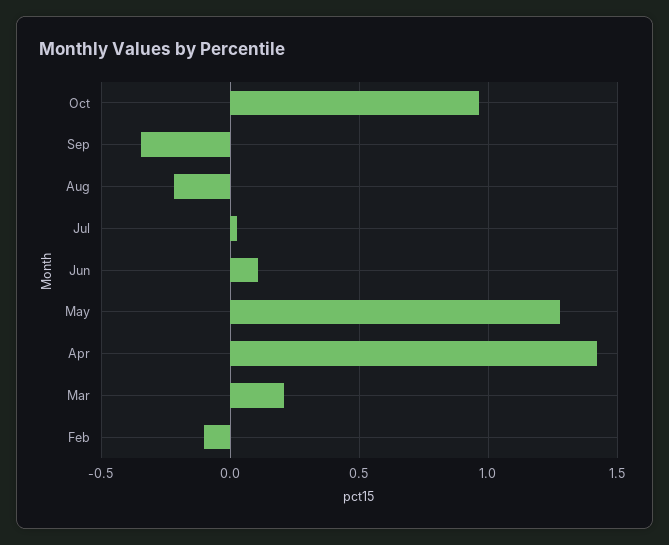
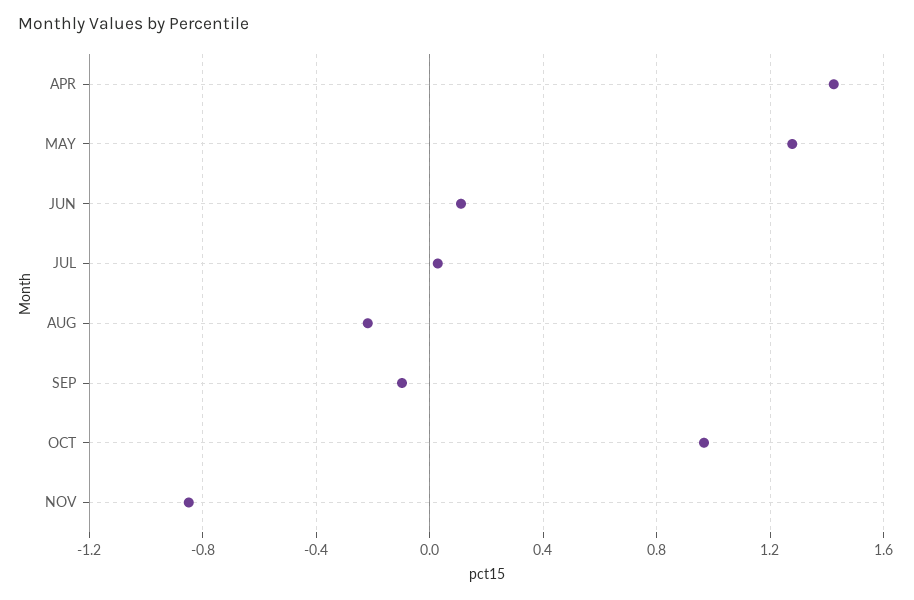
Sep: -0.35 -> -0.1
Mar: 0.2 -> none
Feb: -0.1 -> none
NOV: none -> -0.85

